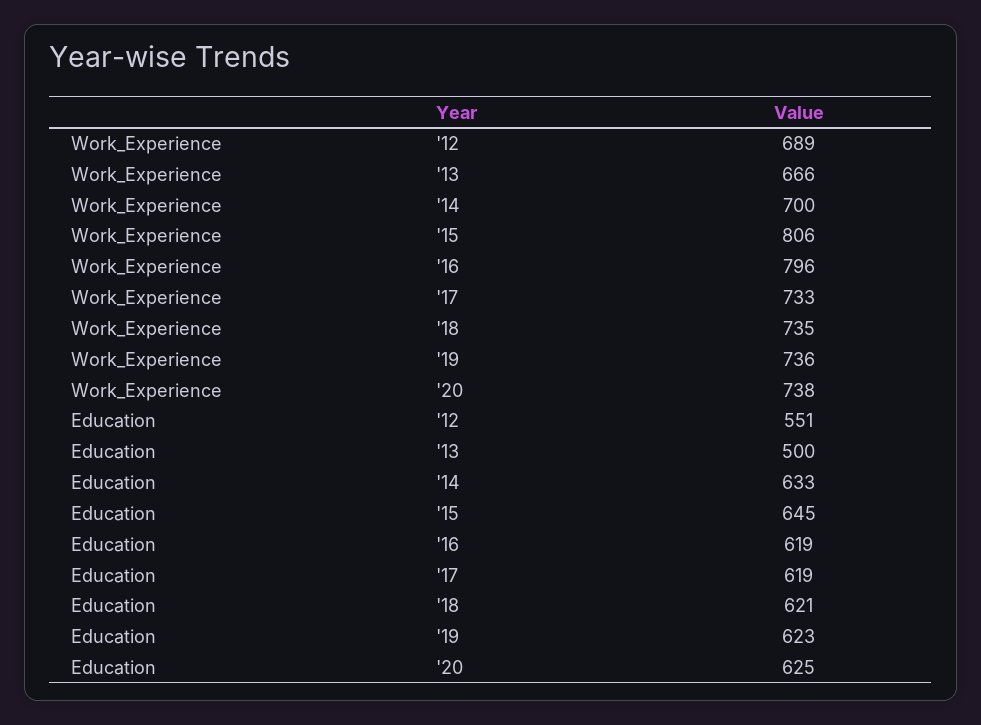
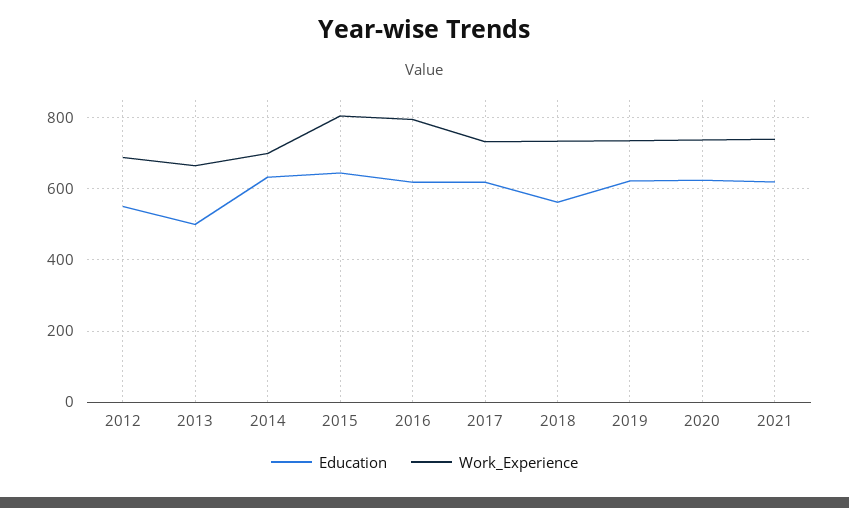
Education, '18: 621 -> 560
Education, 2021: none -> 620
Work_Experience, 2021: none -> 740

